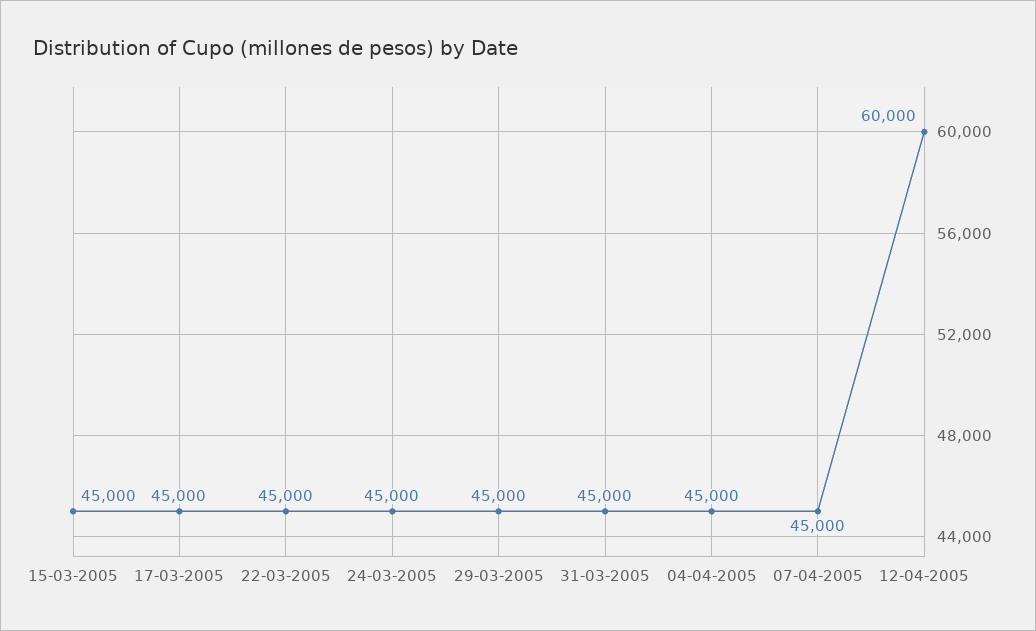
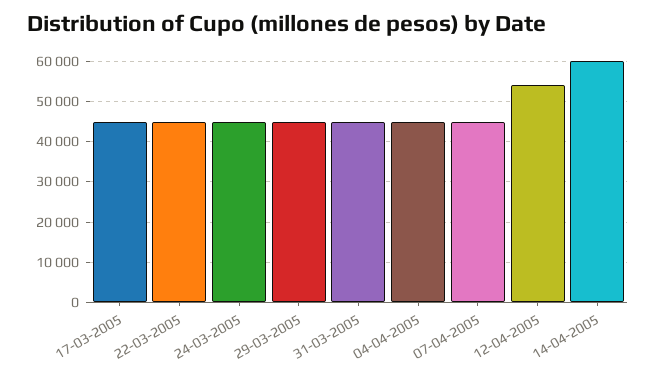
15-03-2005: 45000 -> none
12-04-2005: 60000 -> 54000
14-04-2005: none -> 60000

